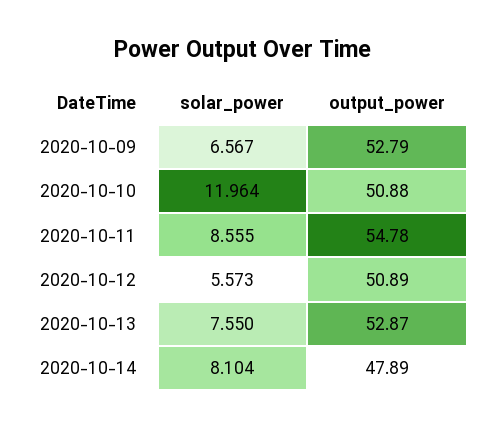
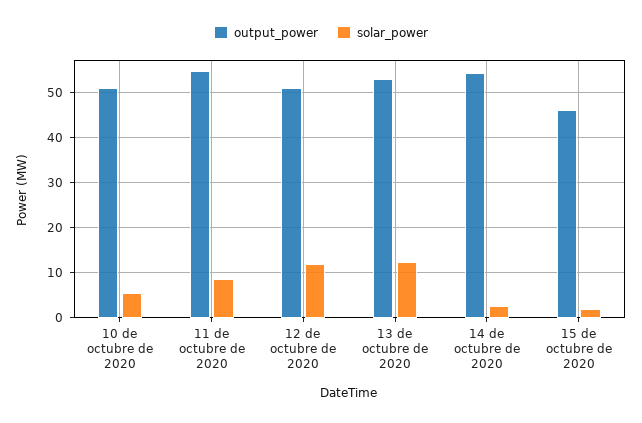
solar_power, 2020-10-09: 6.567 -> none
output_power, 2020-10-09: 52.79 -> none
solar_power, 2020-10-10: 11.964 -> 6
solar_power, 2020-10-12: 5.573 -> 12
solar_power, 2020-10-13: 7.55 -> 12
solar_power, 2020-10-14: 8.104 -> 2
output_power, 2020-10-14: 47.89 -> 54
output_power, 15 de octubre de 2020: none -> 46
solar_power, 15 de octubre de 2020: none -> 2

